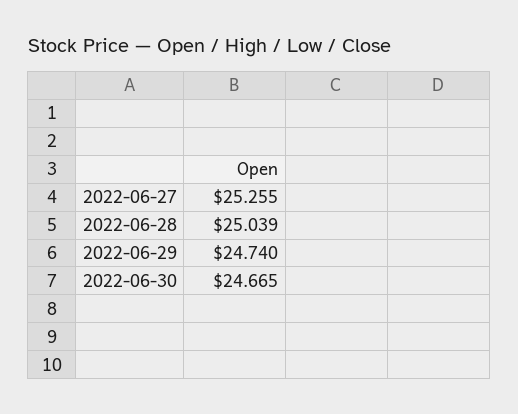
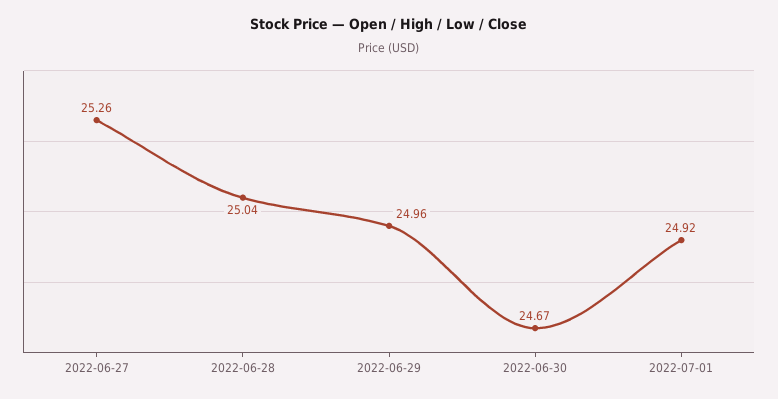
2022-06-29: 24.74 -> 24.96
2022-07-01: none -> 24.92

